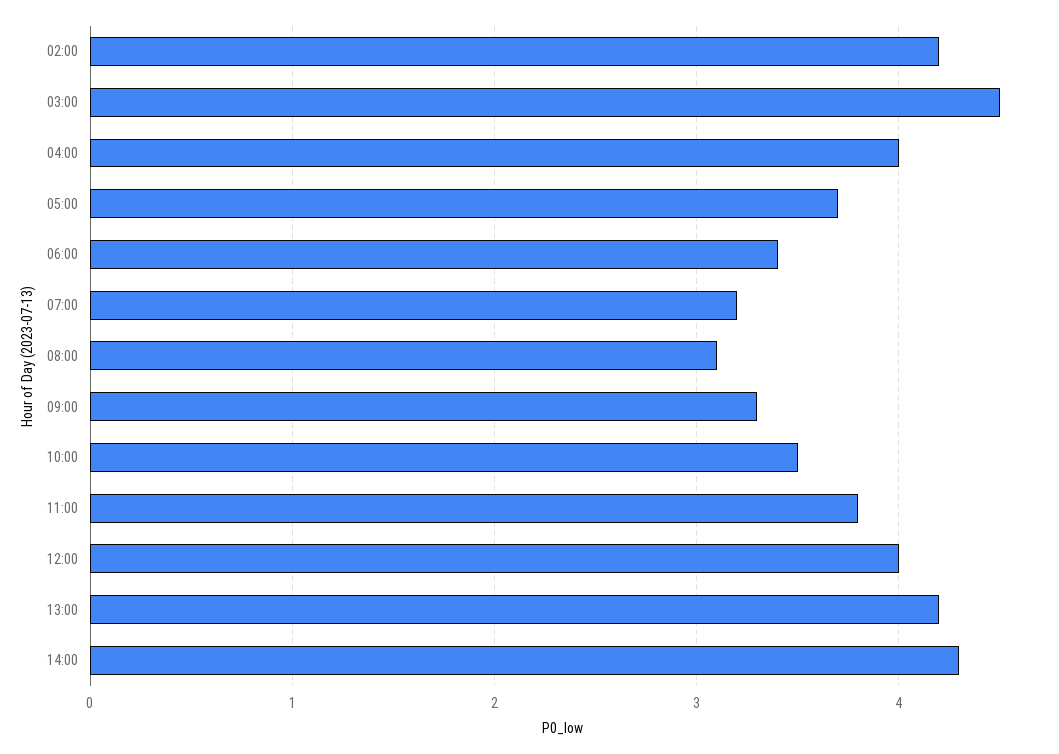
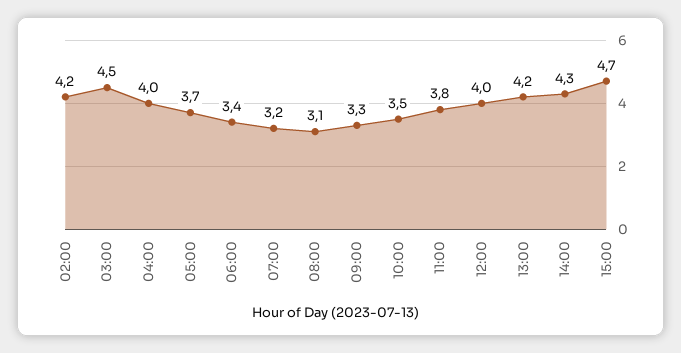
15:00: none -> 4.7

